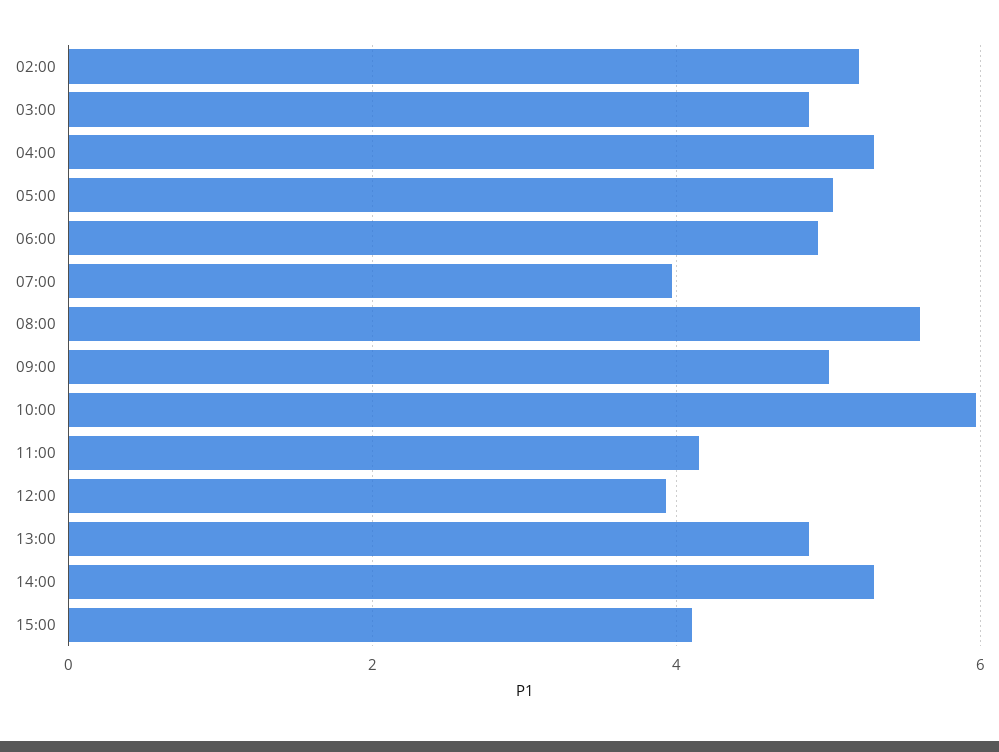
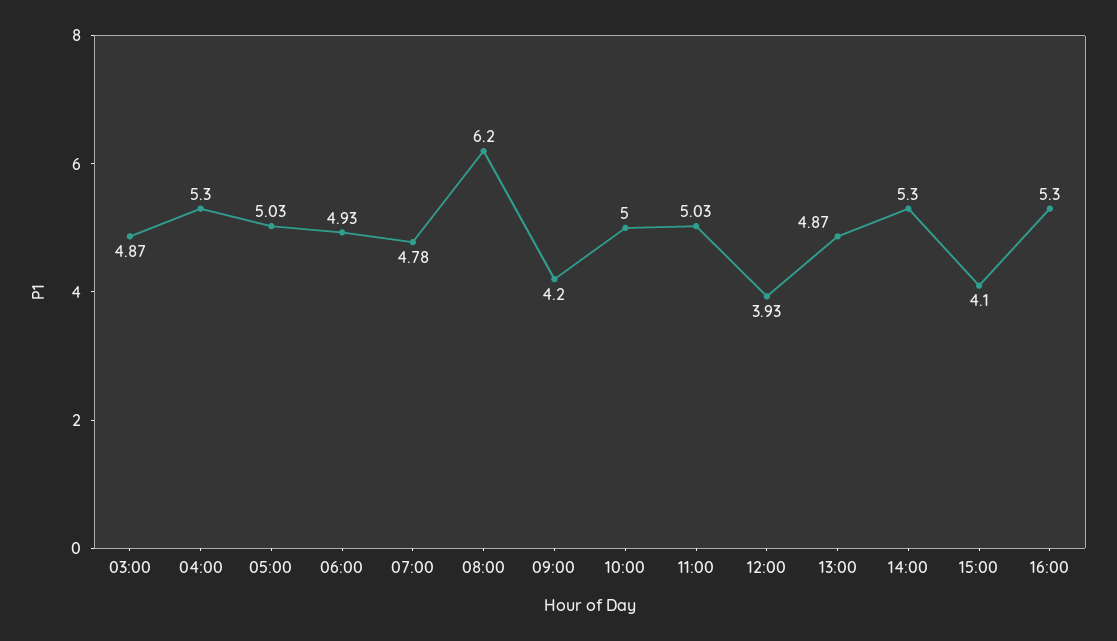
02:00: 5.2 -> none
07:00: 4 -> 4.78
08:00: 5.6 -> 6.2
09:00: 5 -> 4.2
10:00: 6 -> 5
11:00: 4.2 -> 5.03
16:00: none -> 5.3

